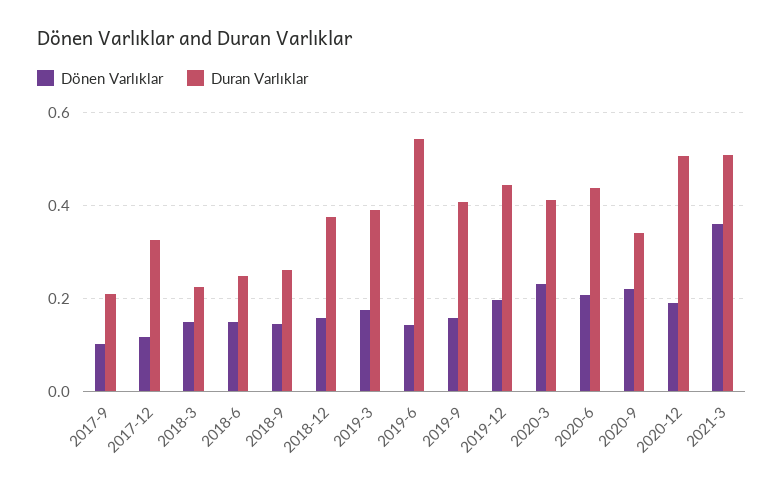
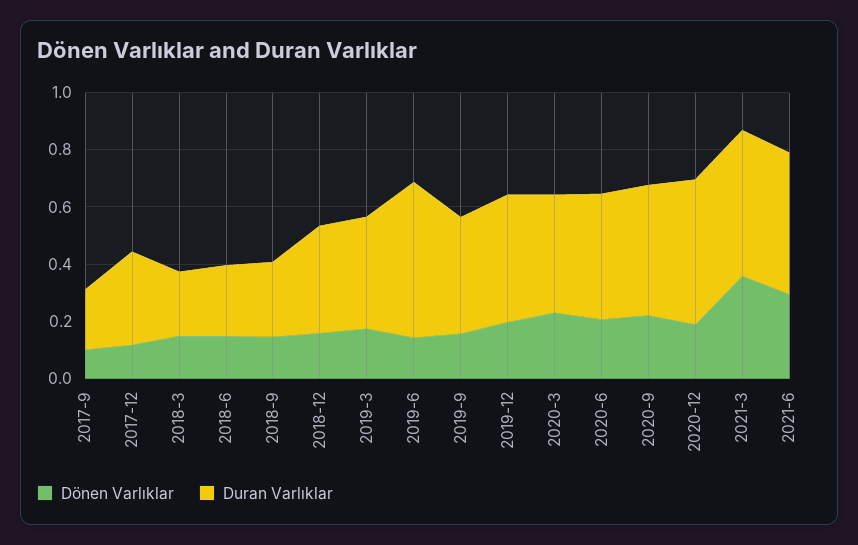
Duran Varlıklar, 2020-9: 0.34 -> 0.45
Dönen Varlıklar, 2021-6: none -> 0.3
Duran Varlıklar, 2021-6: none -> 0.5

